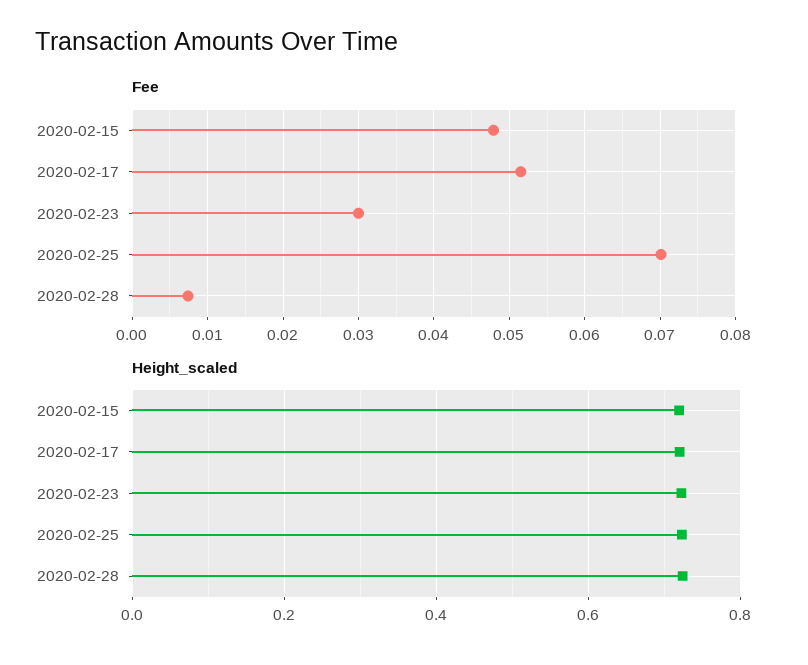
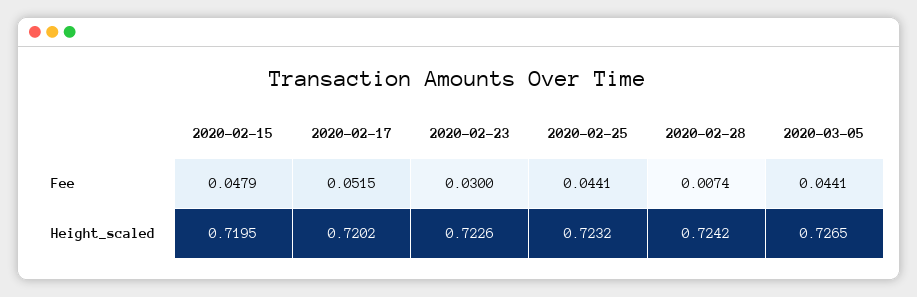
Fee, 2020-02-25: 0.07 -> 0.0441
Fee, 2020-03-05: none -> 0.0441
Height_scaled, 2020-03-05: none -> 0.7265

